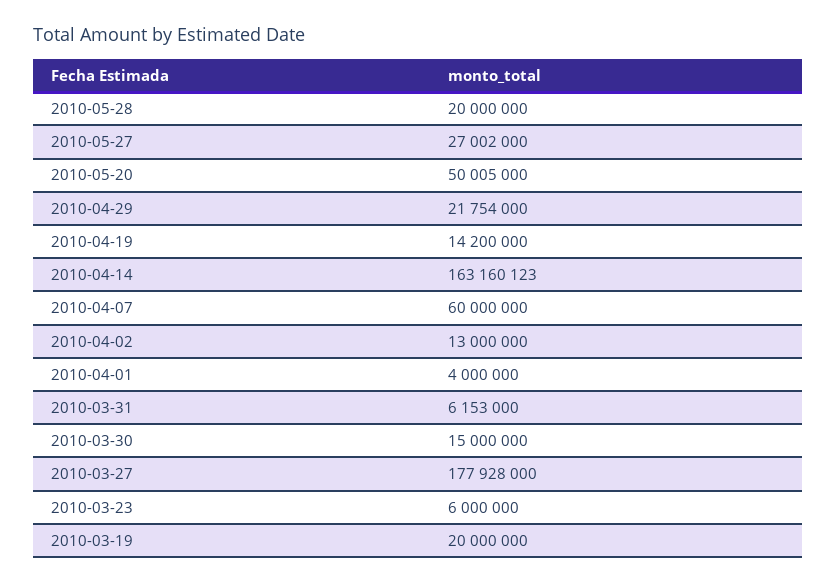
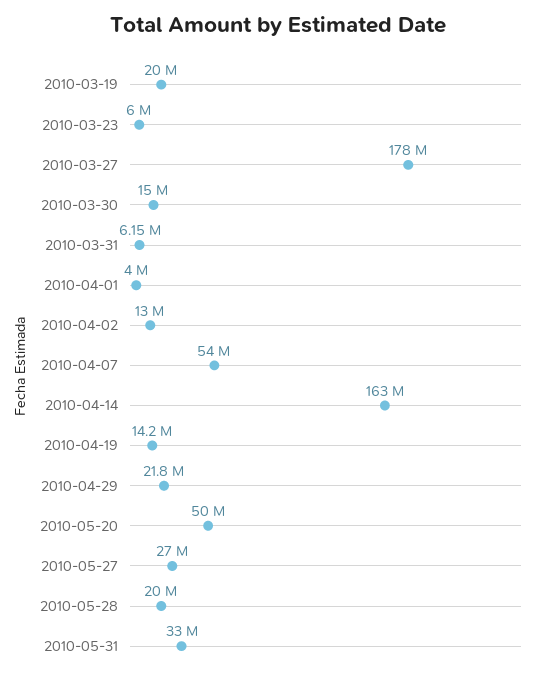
2010-04-07: 60000000 -> 54000000
2010-05-31: none -> 33000000

